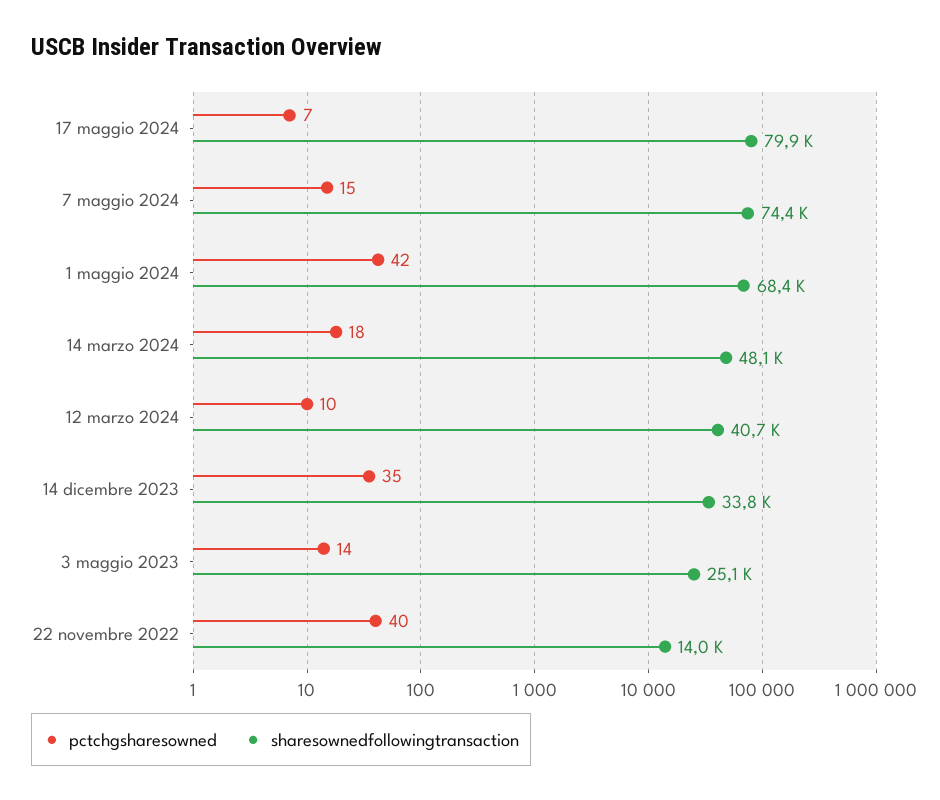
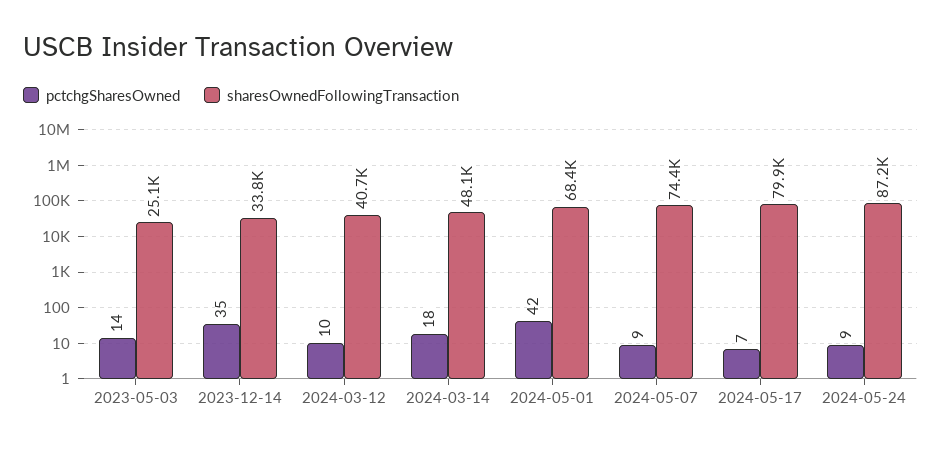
pctchgsharesowned, 7 maggio 2024: 15 -> 9
pctchgsharesowned, 22 novembre 2022: 40 -> none
sharesownedfollowingtransaction, 22 novembre 2022: 14000 -> none
pctchgsharesowned, 2024-05-24: none -> 9
sharesownedfollowingtransaction, 2024-05-24: none -> 87200

